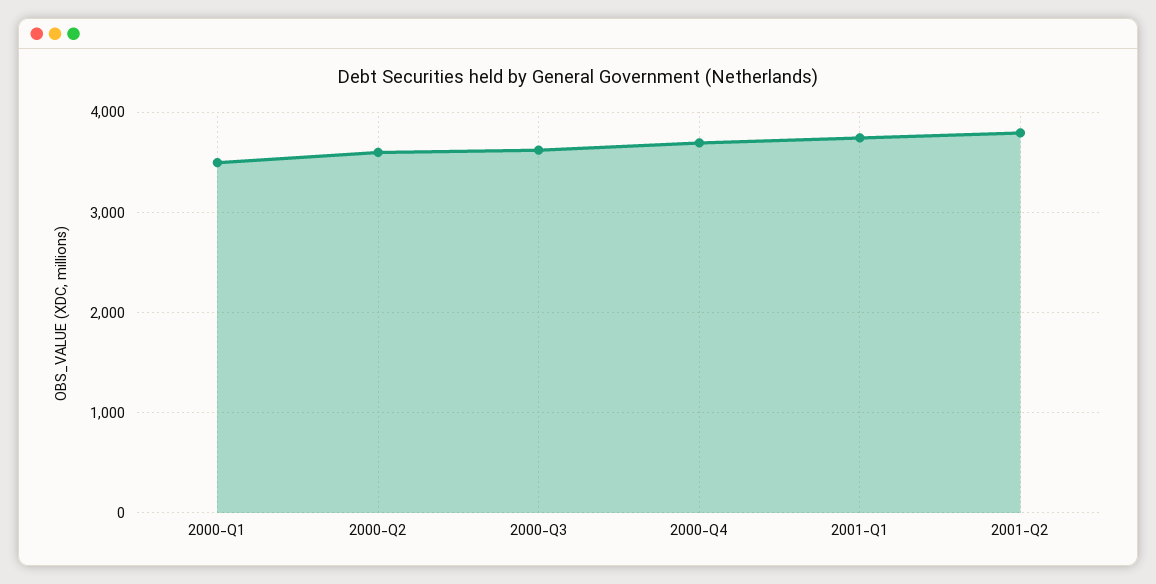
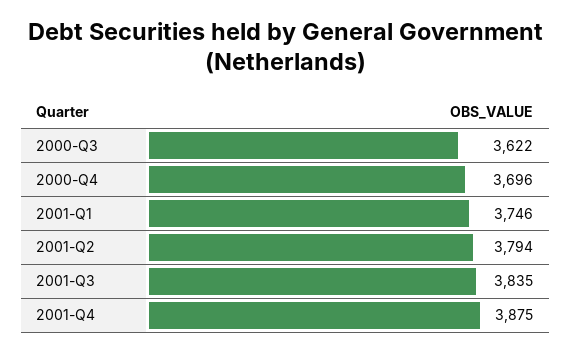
2000-Q1: 3500 -> none
2000-Q2: 3600 -> none
2001-Q3: none -> 3835
2001-Q4: none -> 3875

